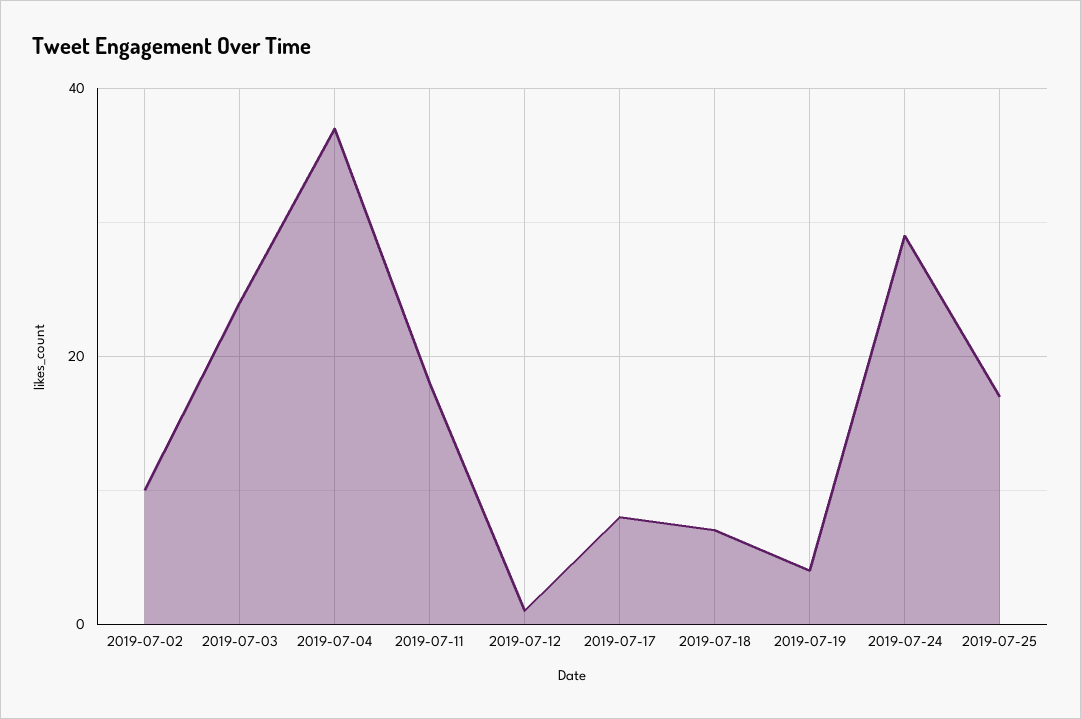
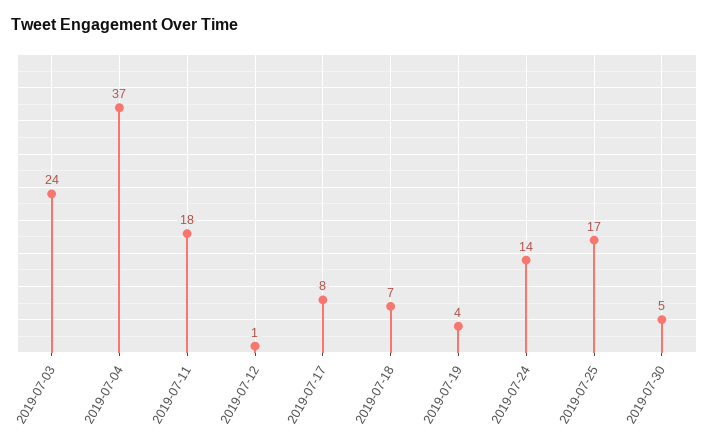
2019-07-02: 10 -> none
2019-07-24: 30 -> 14
2019-07-30: none -> 5

